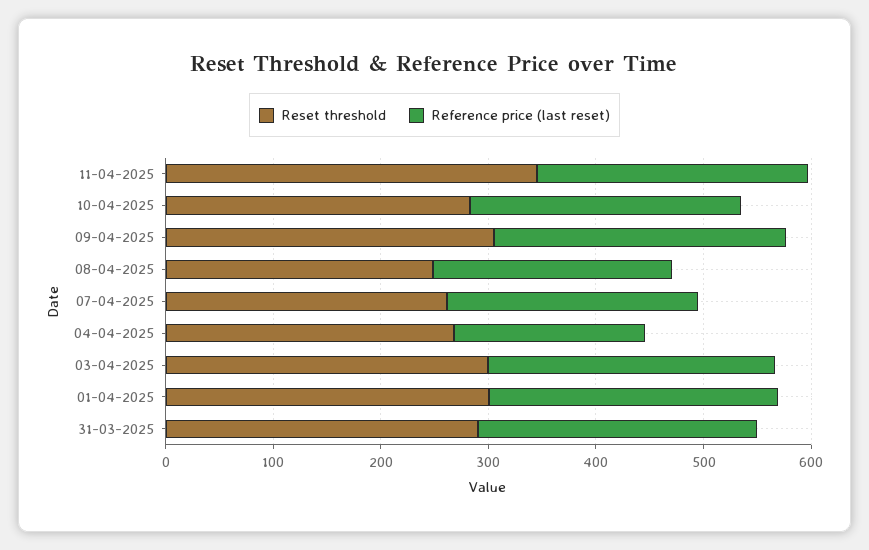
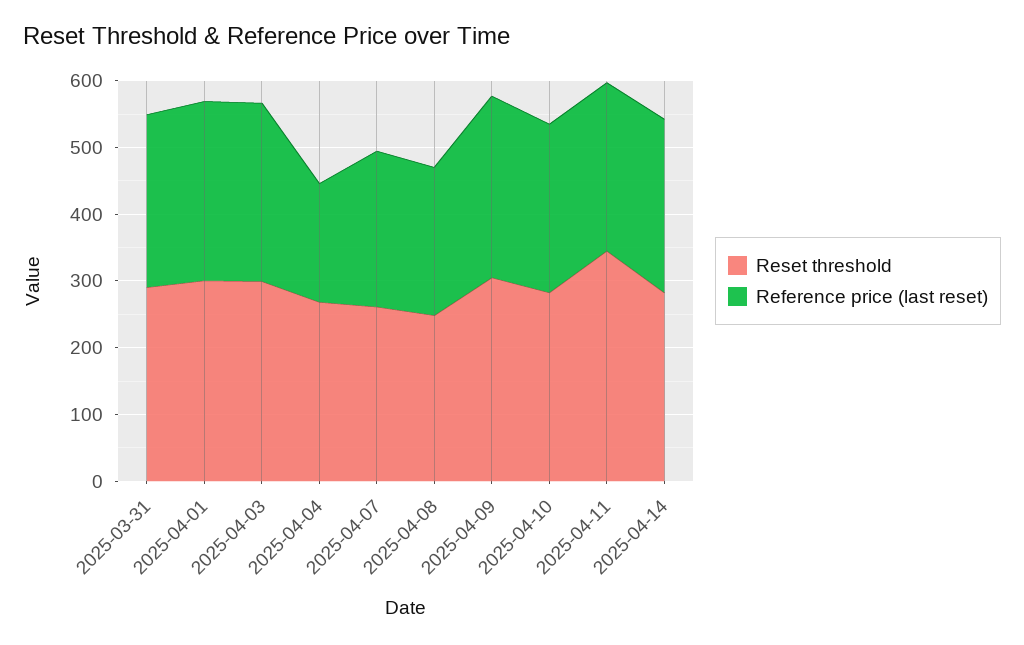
Reset threshold, 2025-04-14: none -> 280
Reference price (last reset), 2025-04-14: none -> 260

